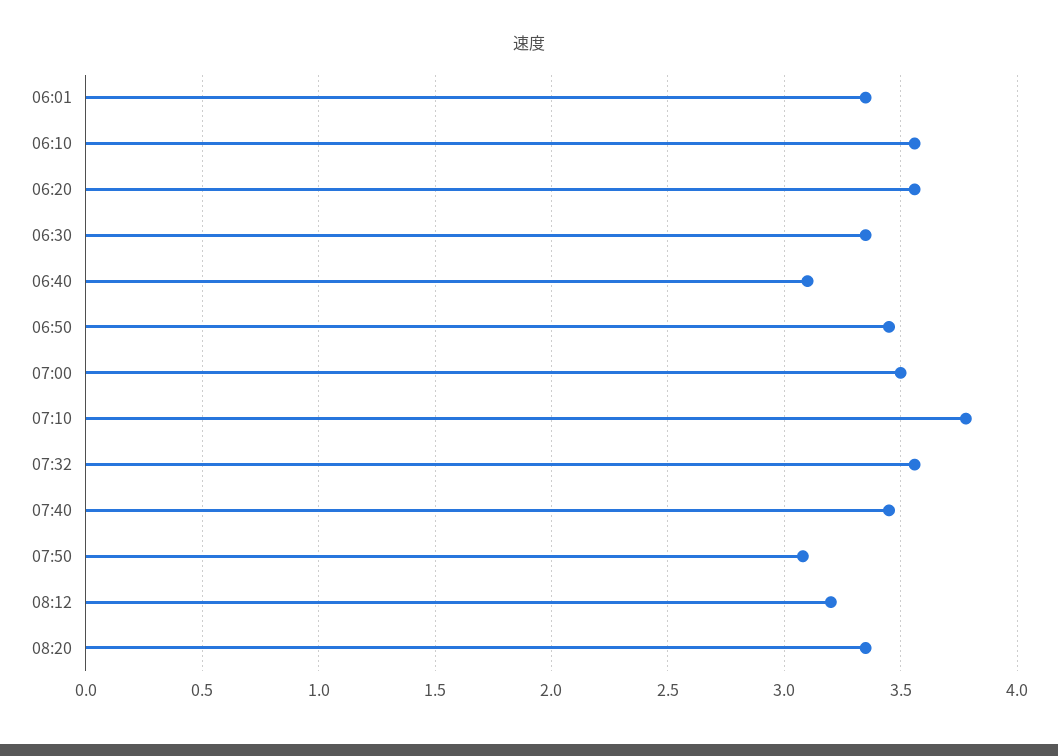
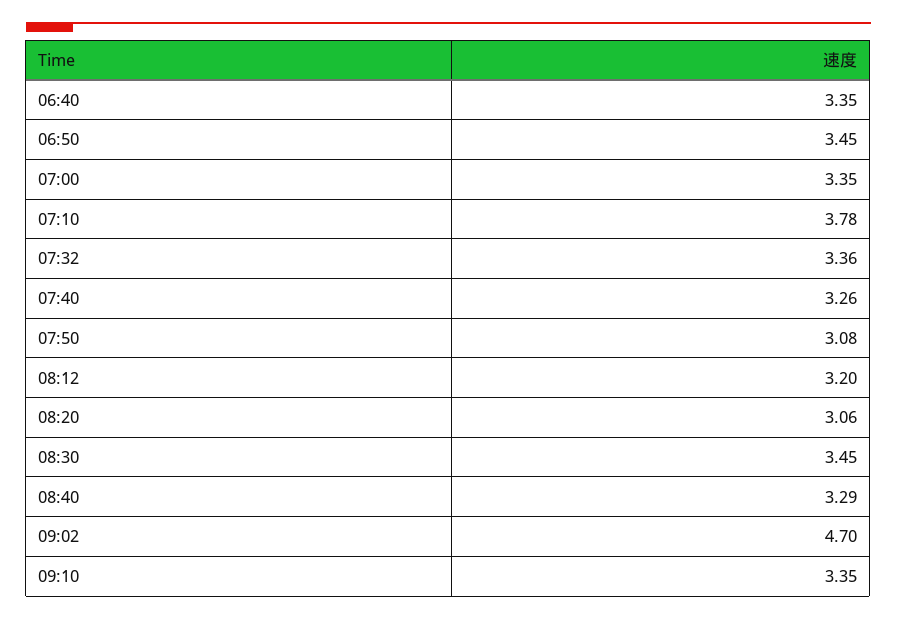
06:01: 3.35 -> none
06:10: 3.55 -> none
06:20: 3.55 -> none
06:30: 3.35 -> none
06:40: 3.1 -> 3.35
07:00: 3.5 -> 3.35
07:32: 3.55 -> 3.36
07:40: 3.45 -> 3.26
08:20: 3.35 -> 3.06
08:30: none -> 3.45
08:40: none -> 3.29
09:02: none -> 4.7
09:10: none -> 3.35

